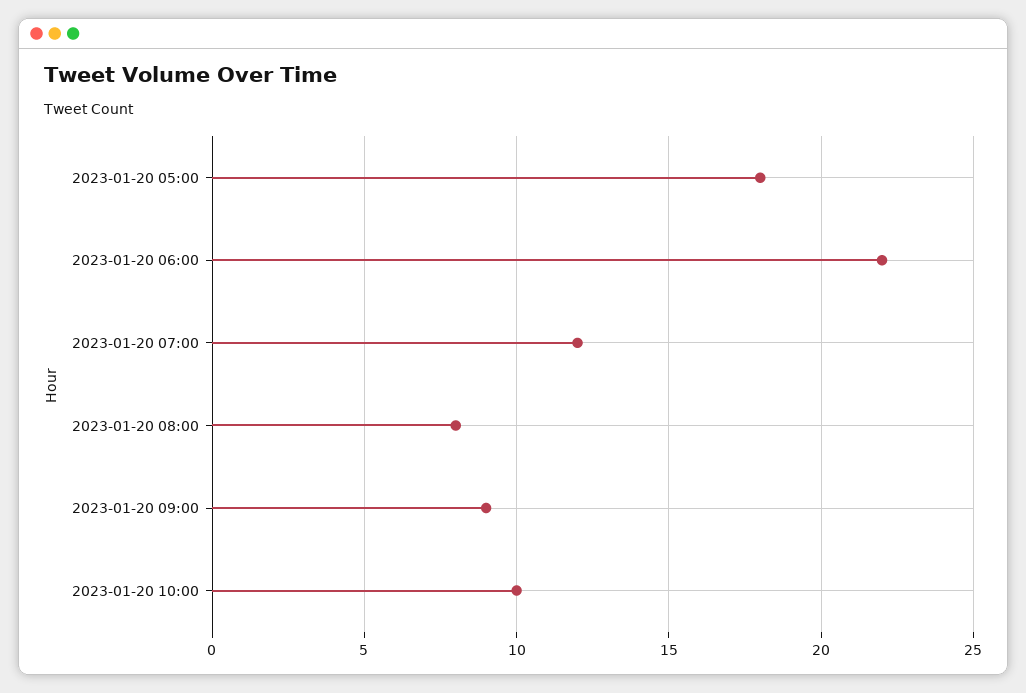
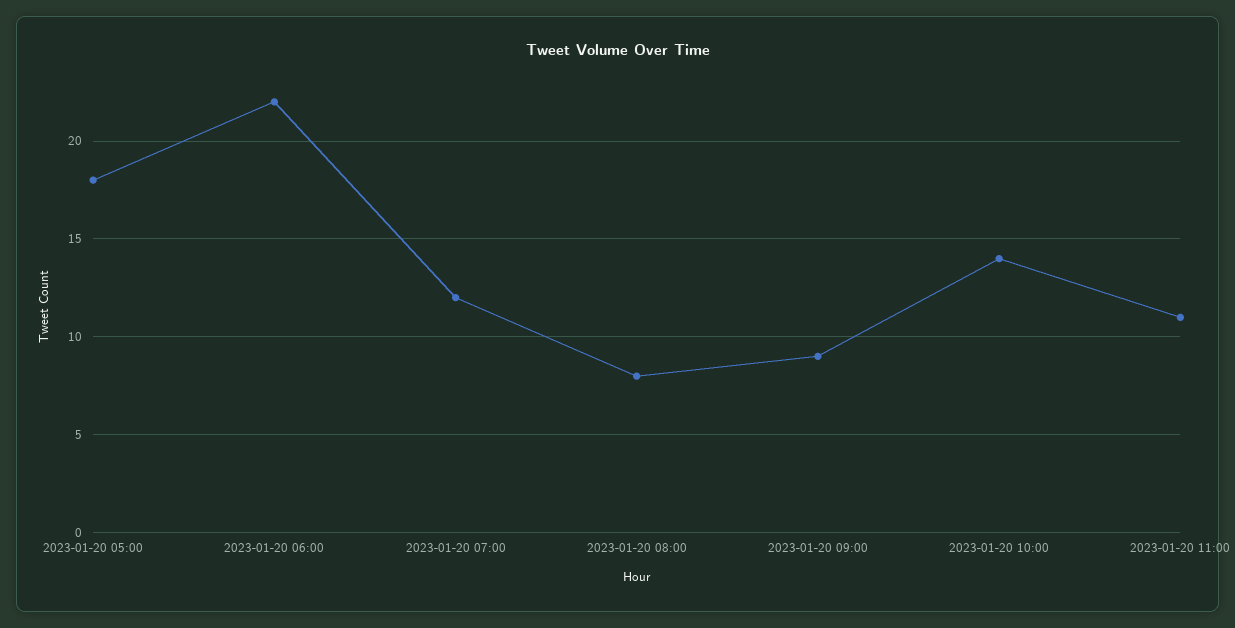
2023-01-20 10:00: 10 -> 14
2023-01-20 11:00: none -> 11

